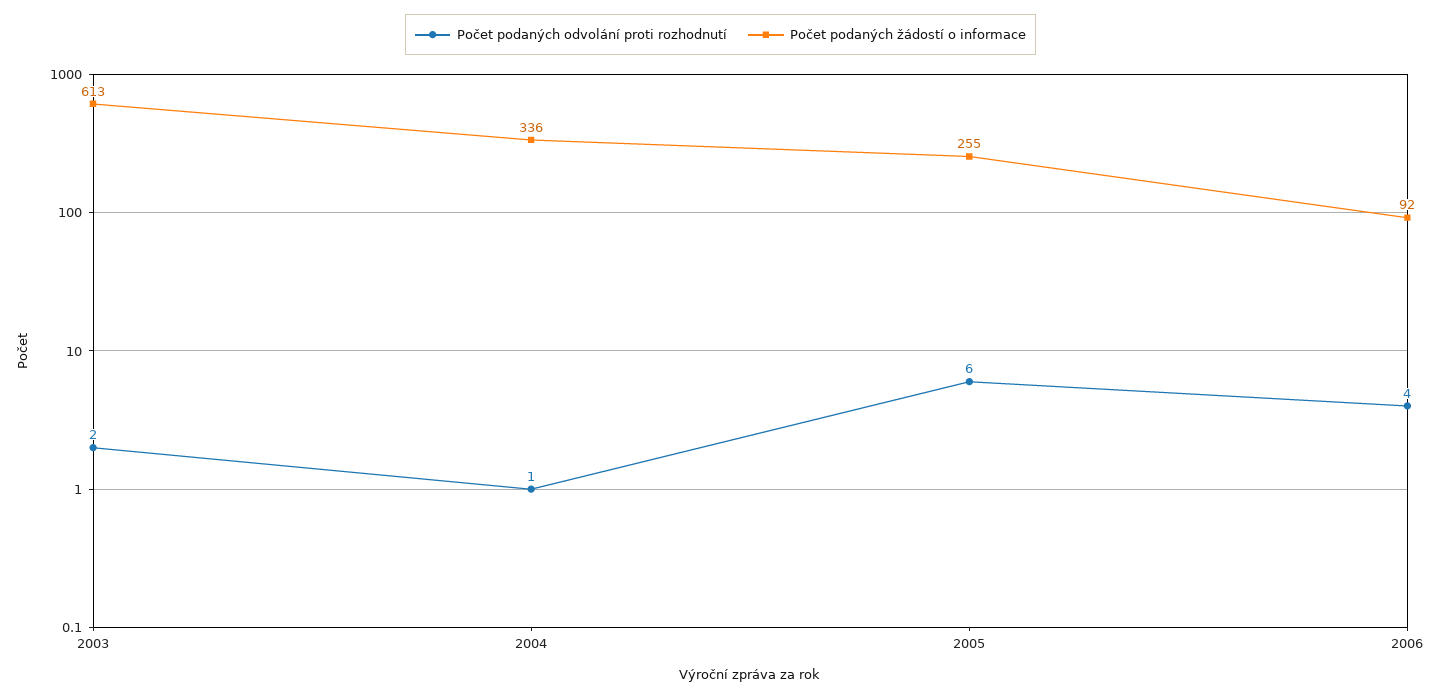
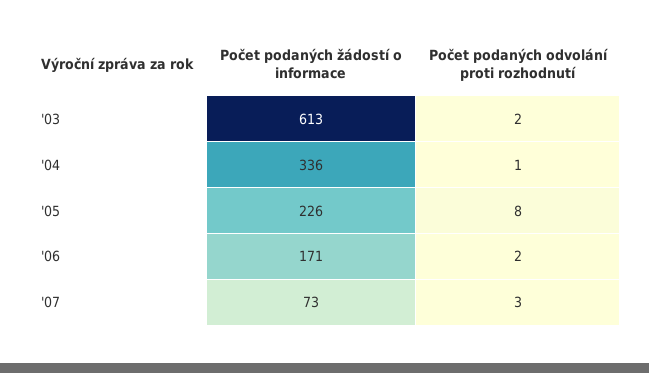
Počet podaných odvolání proti rozhodnutí, 2005: 6 -> 8
Počet podaných žádostí o informace, 2005: 255 -> 226
Počet podaných odvolání proti rozhodnutí, 2006: 4 -> 2
Počet podaných žádostí o informace, 2006: 92 -> 171
Počet podaných žádostí o informace, '07: none -> 73
Počet podaných odvolání proti rozhodnutí, '07: none -> 3

